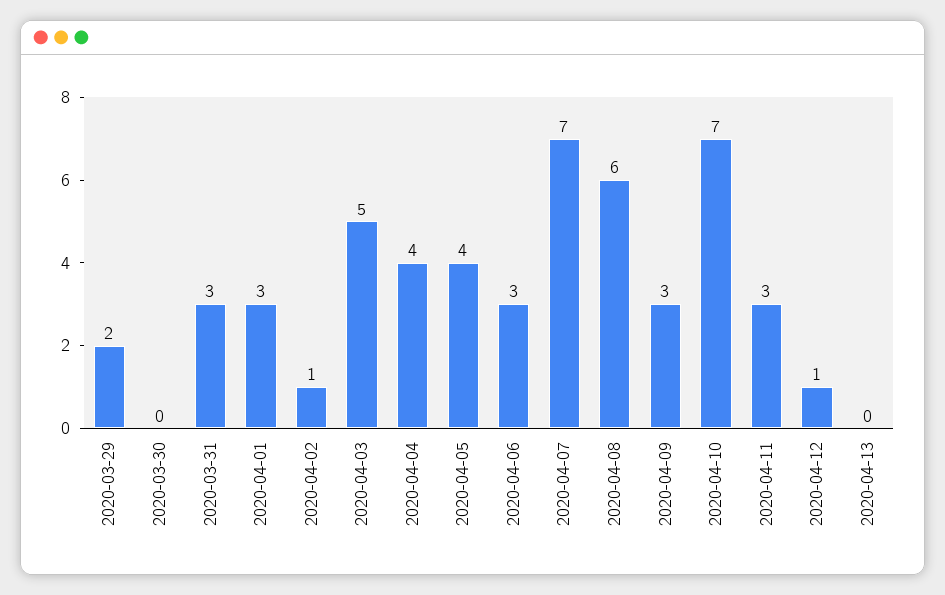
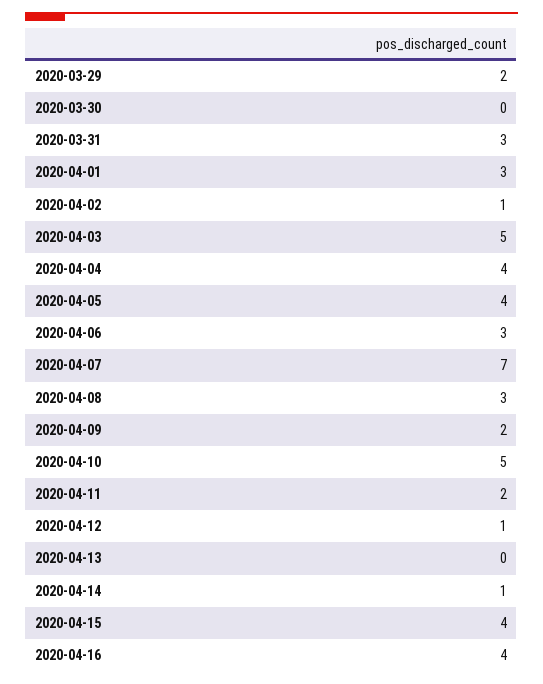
2020-04-08: 6 -> 3
2020-04-09: 3 -> 2
2020-04-10: 7 -> 5
2020-04-11: 3 -> 2
2020-04-14: none -> 1
2020-04-15: none -> 4
2020-04-16: none -> 4

